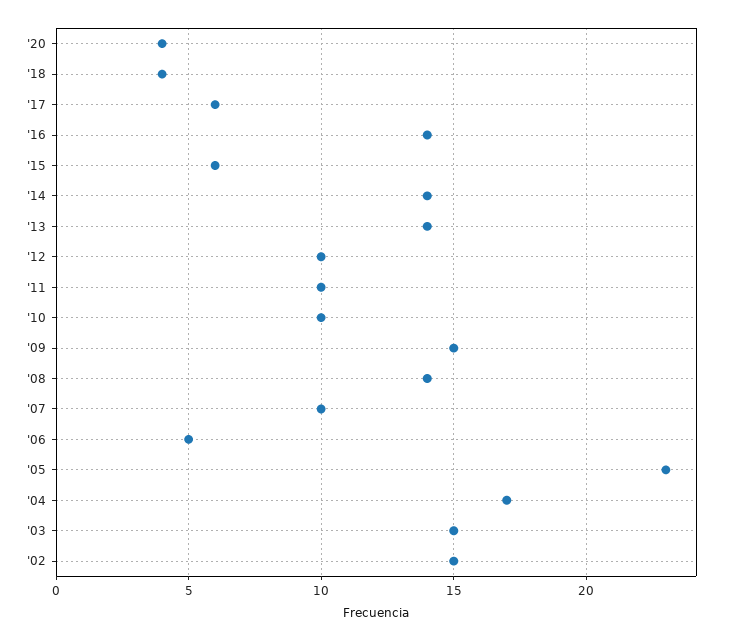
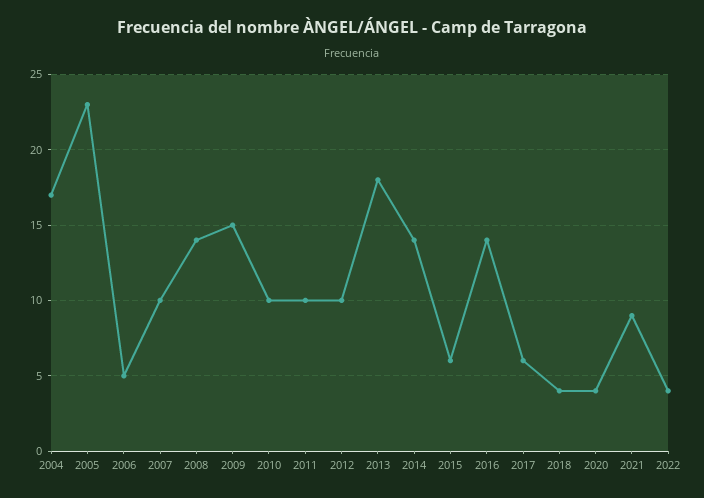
'13: 14 -> 18
'03: 15 -> none
'02: 15 -> none
2021: none -> 9
2022: none -> 4

